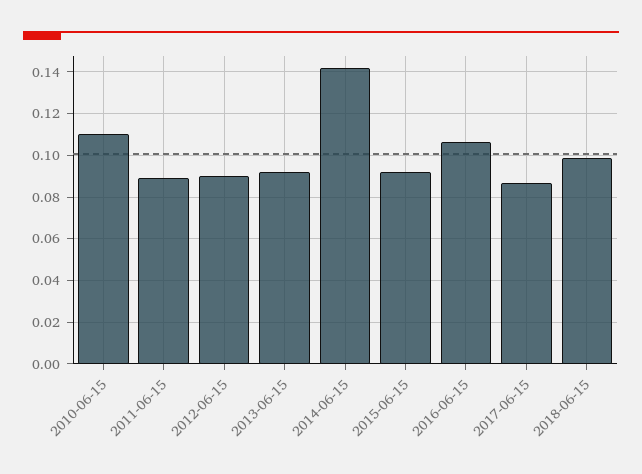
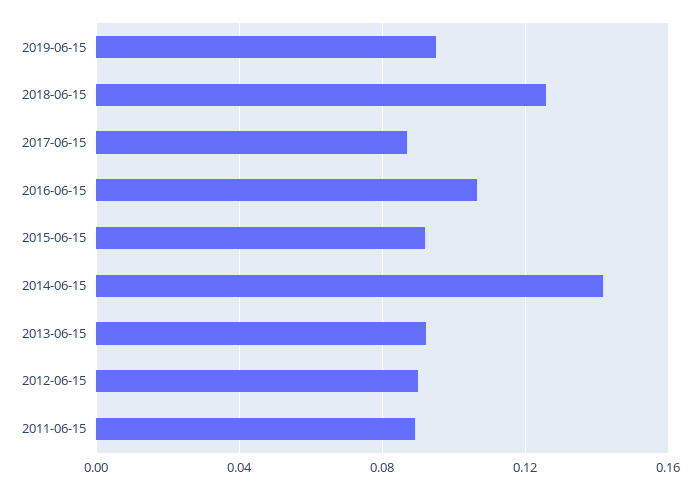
2010-06-15: 0.11 -> none
2018-06-15: 0.1 -> 0.125
2019-06-15: none -> 0.095

